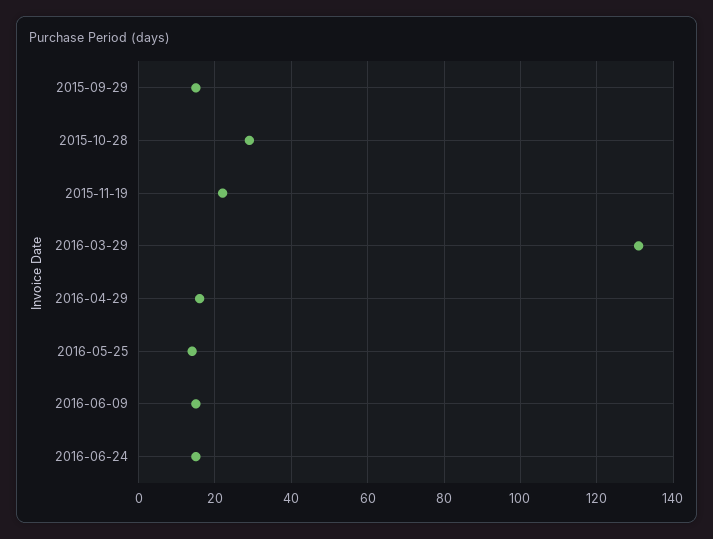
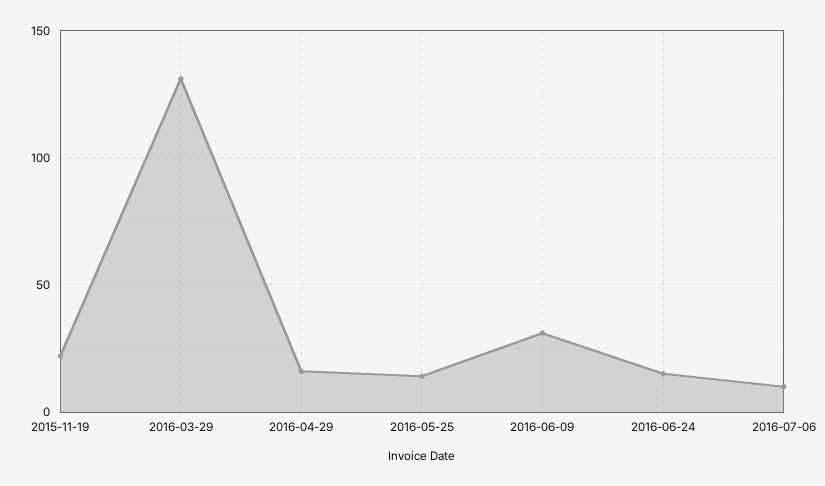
2015-09-29: 15 -> none
2015-10-28: 30 -> none
2016-06-09: 15 -> 30
2016-07-06: none -> 10

